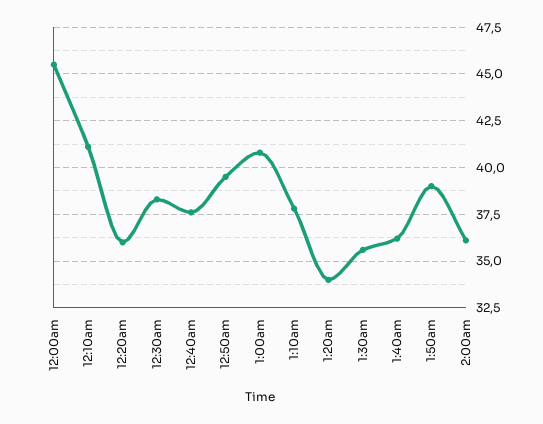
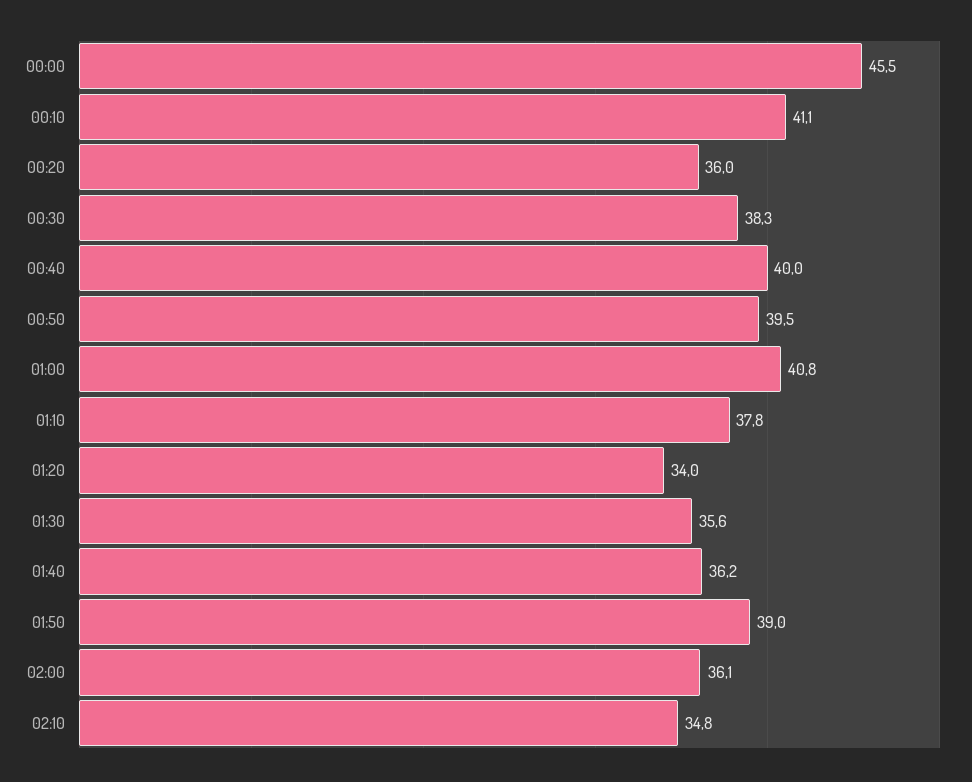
12:40am: 37.5 -> 40
02:10: none -> 34.8

